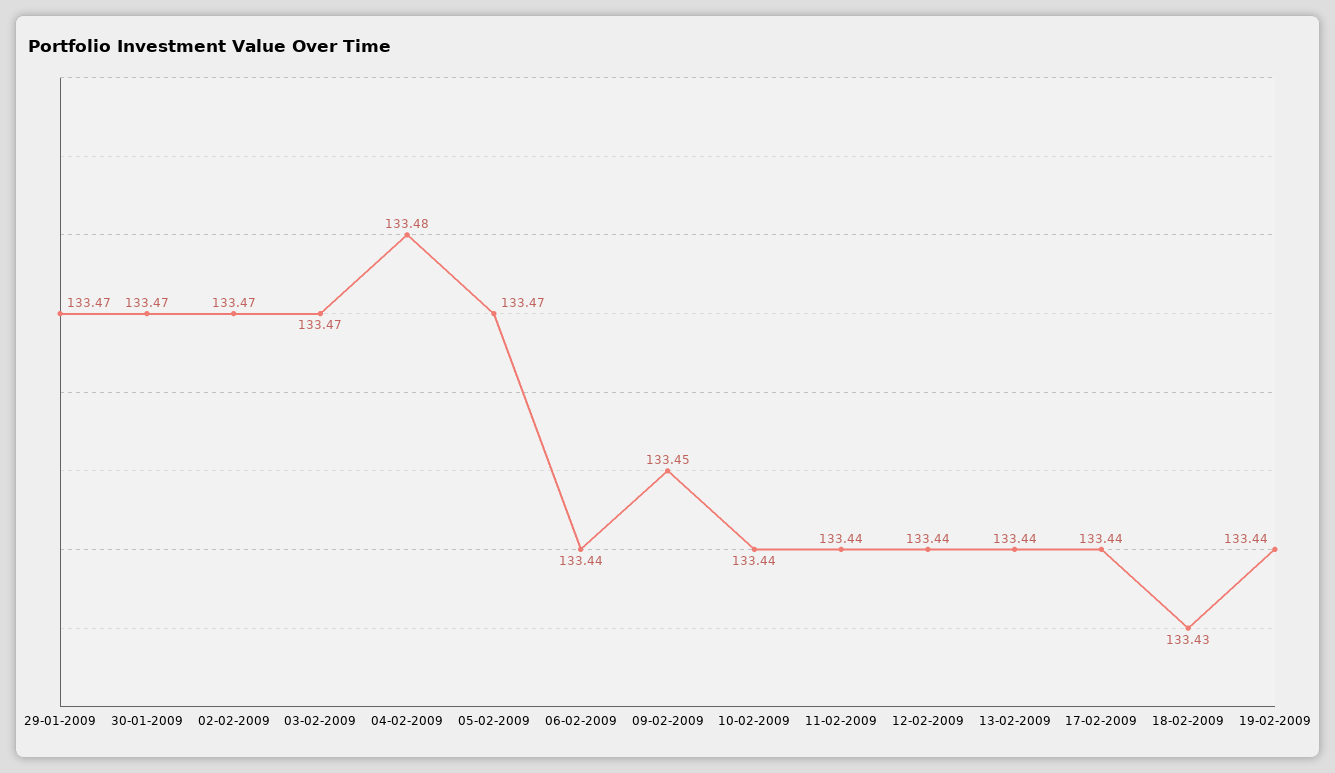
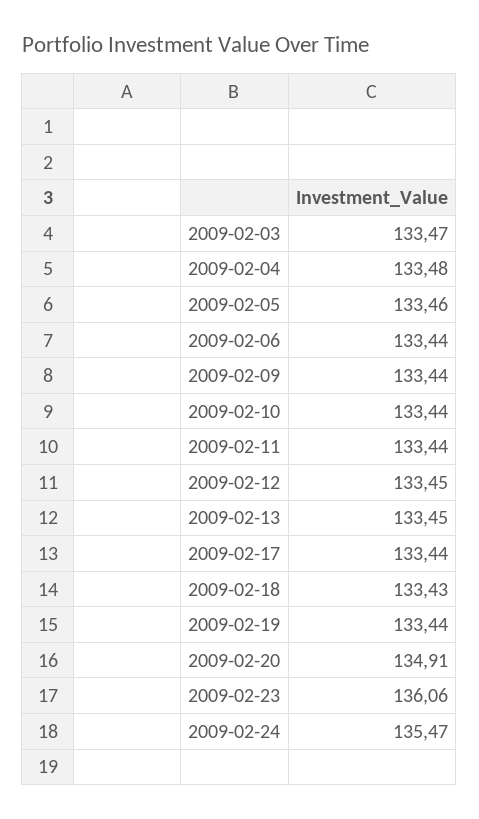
29-01-2009: 133.47 -> none
30-01-2009: 133.47 -> none
02-02-2009: 133.47 -> none
05-02-2009: 133.47 -> 133.46
09-02-2009: 133.45 -> 133.44
12-02-2009: 133.44 -> 133.45
13-02-2009: 133.44 -> 133.45
2009-02-20: none -> 134.91
2009-02-23: none -> 136.06
2009-02-24: none -> 135.47

